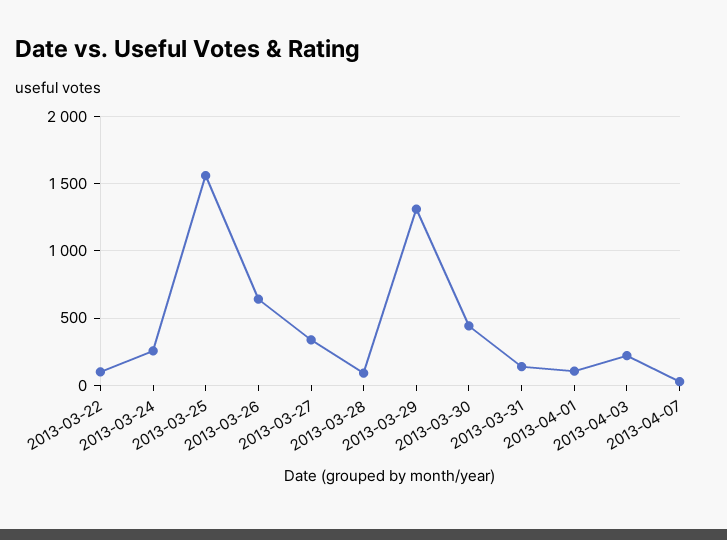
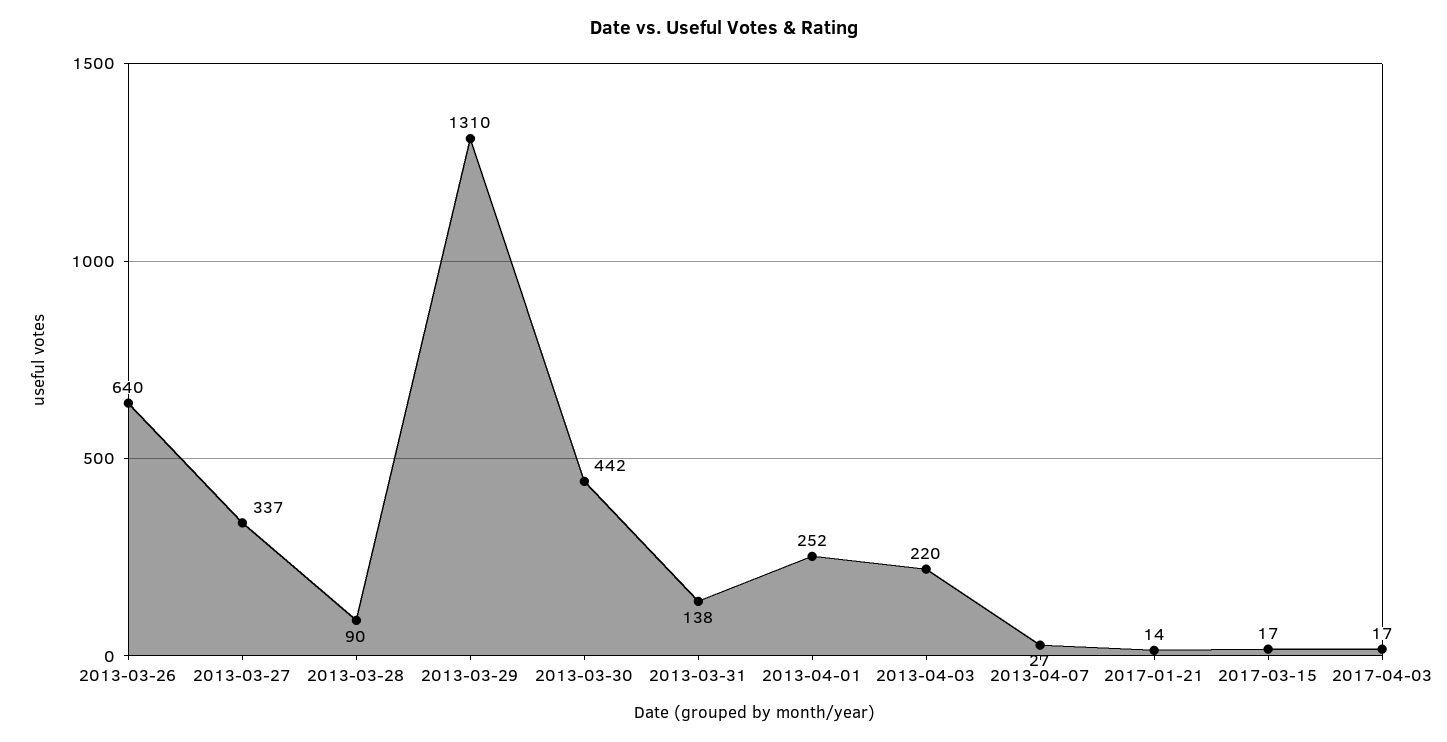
2013-03-22: 100 -> none
2013-03-24: 250 -> none
2013-03-25: 1550 -> none
2013-04-01: 100 -> 252
2017-01-21: none -> 14
2017-03-15: none -> 17
2017-04-03: none -> 17

